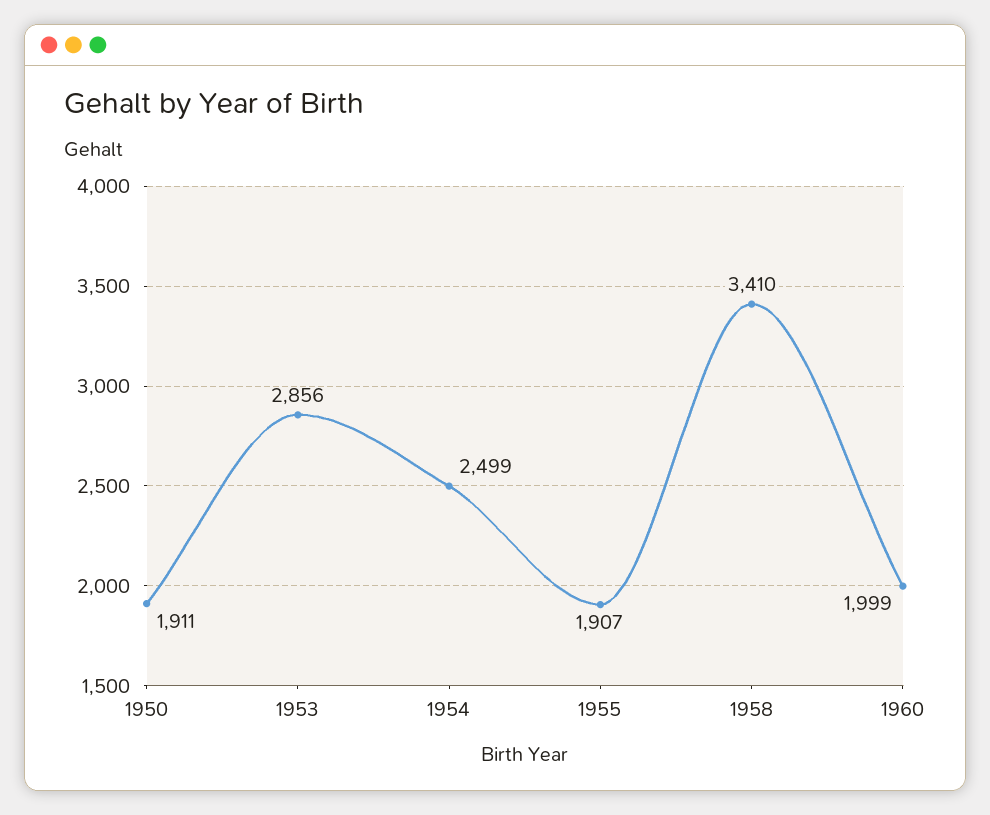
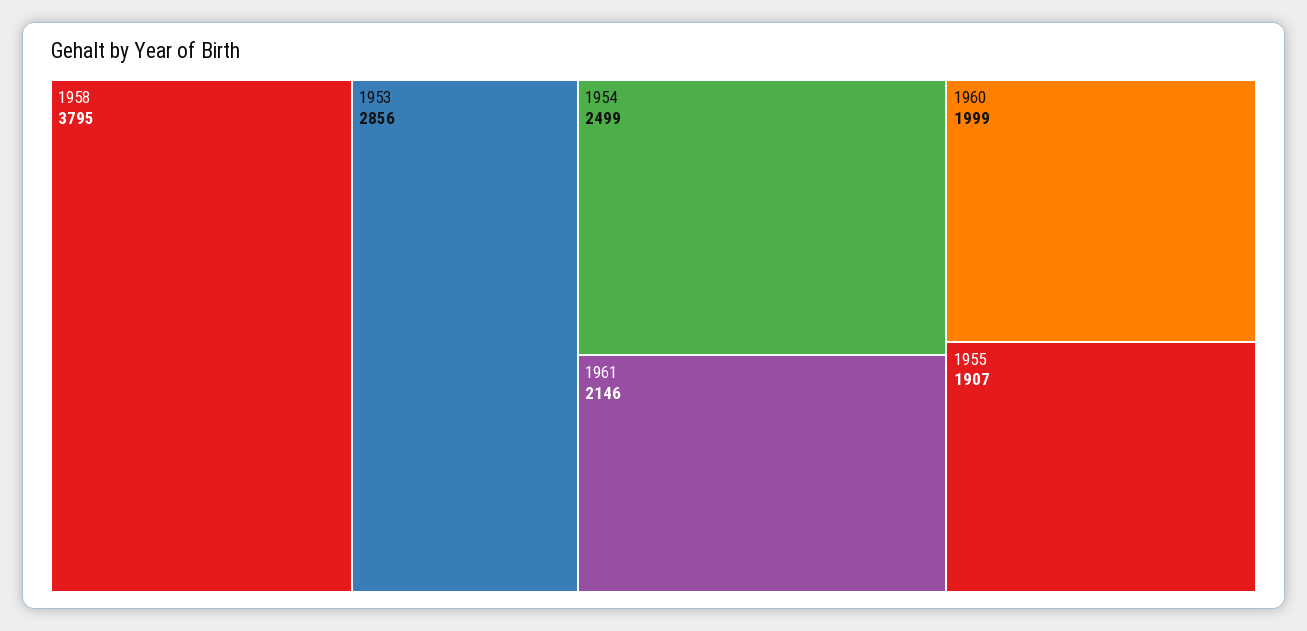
1950: 1911 -> none
1958: 3410 -> 3795
1961: none -> 2146

